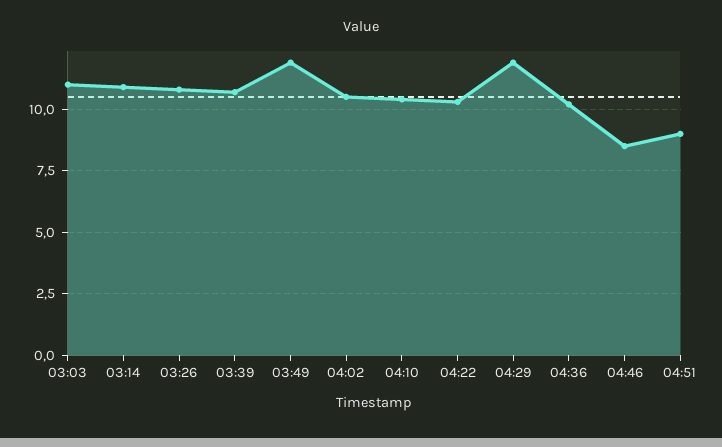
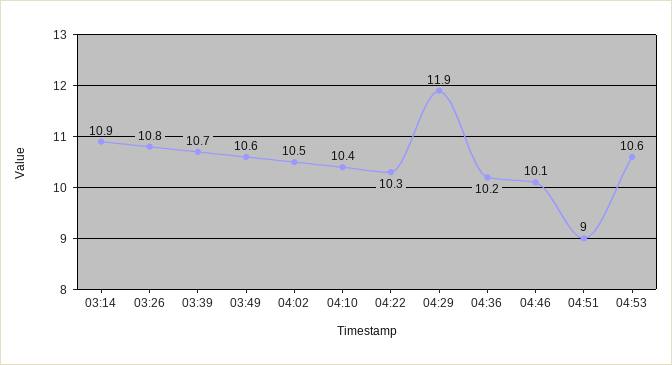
03:03: 11 -> none
03:49: 12 -> 10.6
04:46: 8.5 -> 10.1
04:53: none -> 10.6

